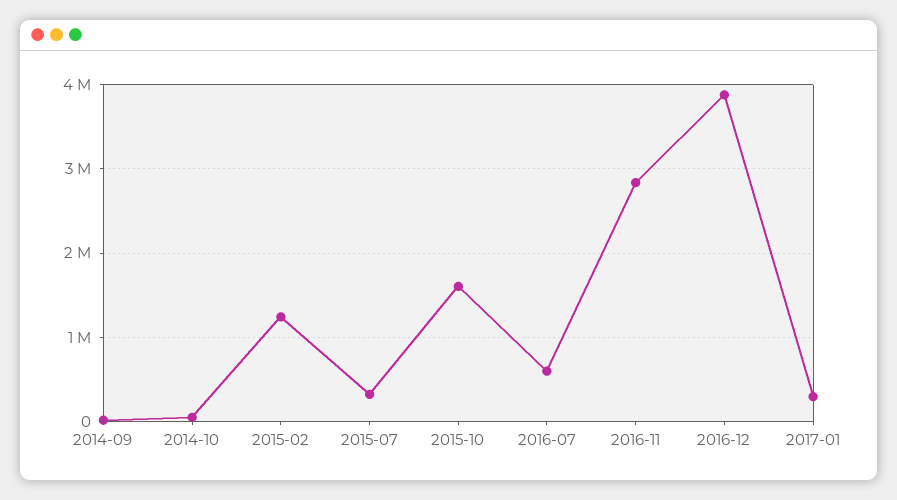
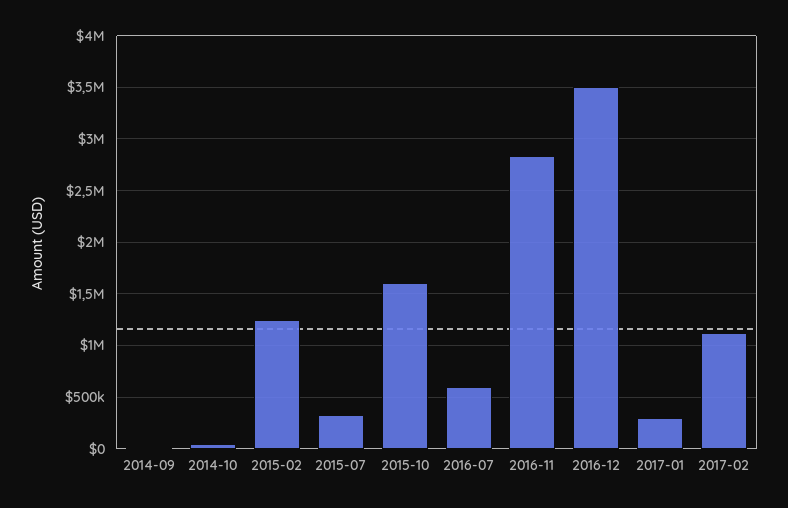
2016-12: 3900000 -> 3500000
2017-02: none -> 1100000

